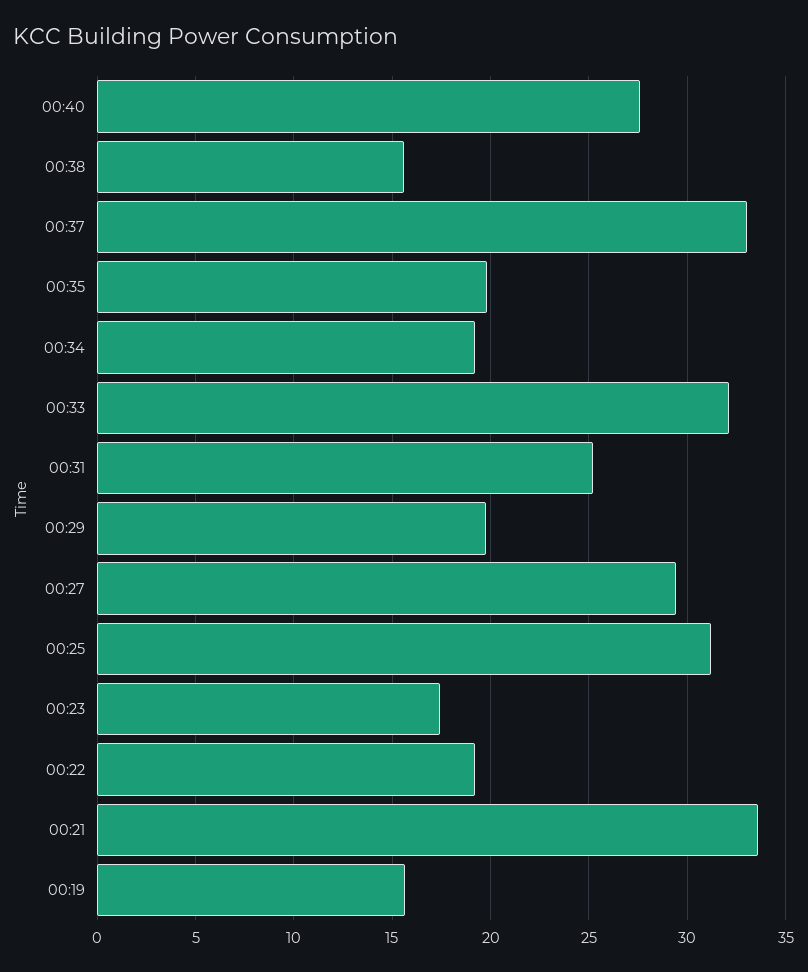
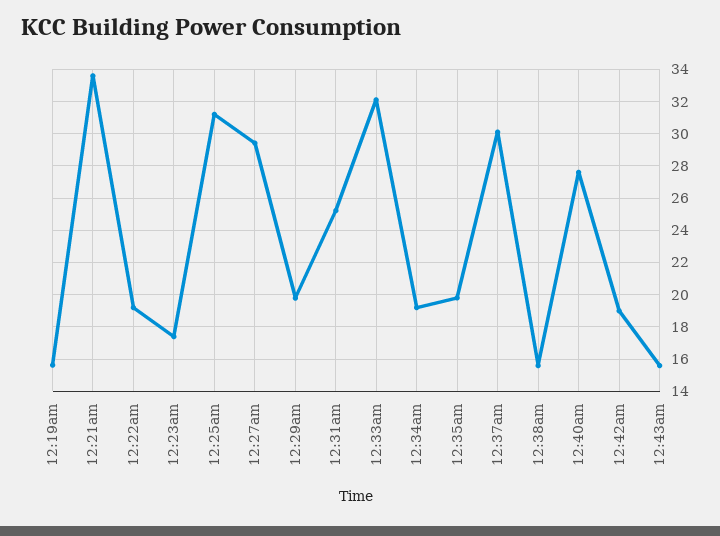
00:37: 33 -> 30
12:42am: none -> 19
12:43am: none -> 15.5

